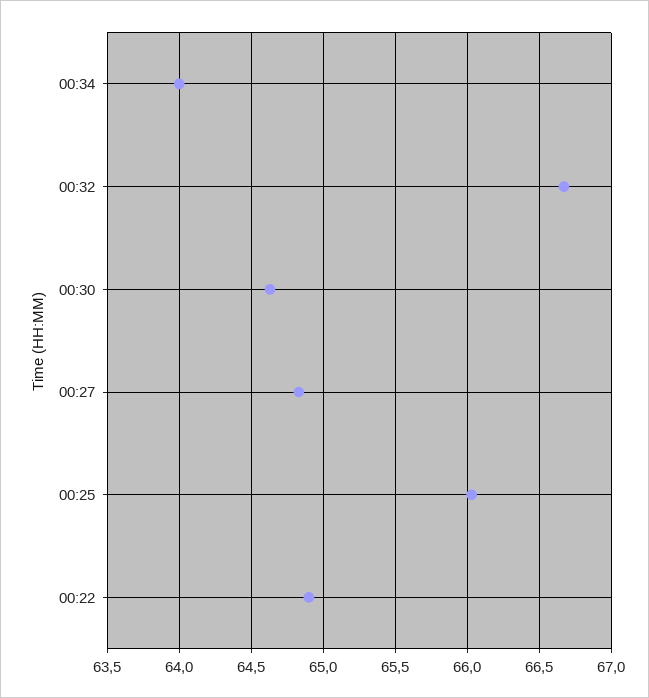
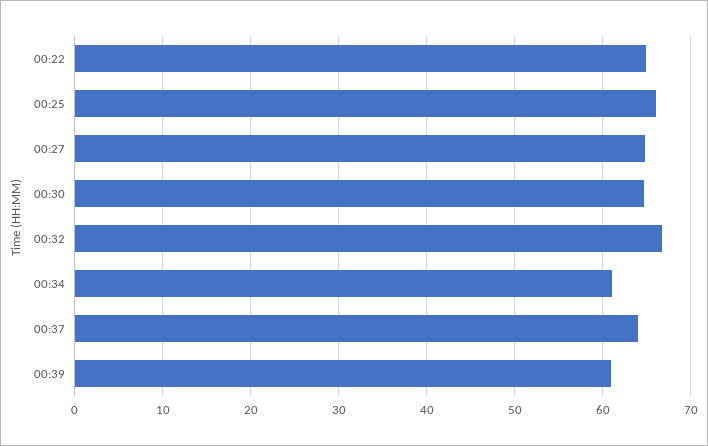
00:34: 64 -> 61
00:37: none -> 64
00:39: none -> 61

